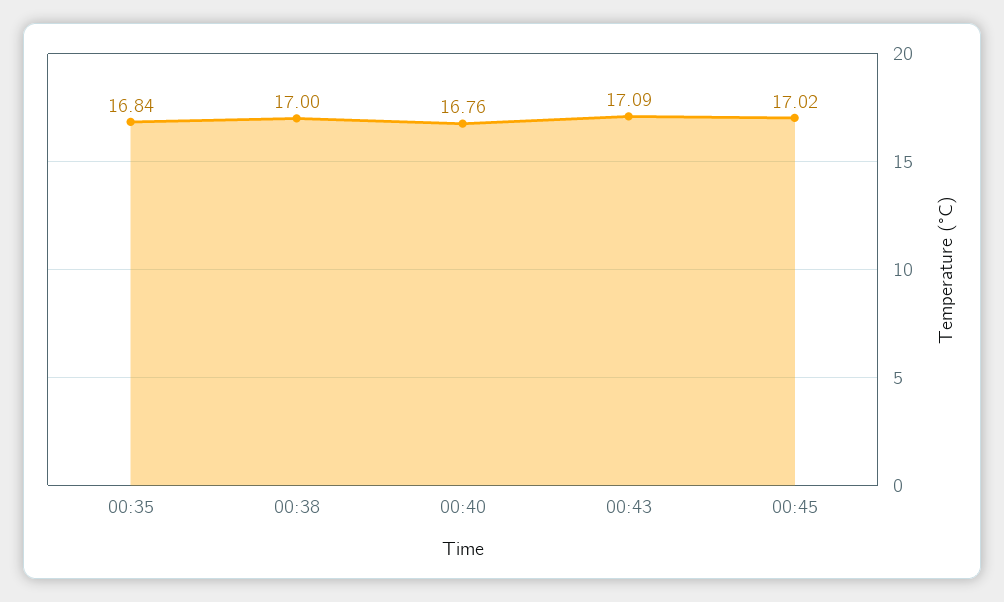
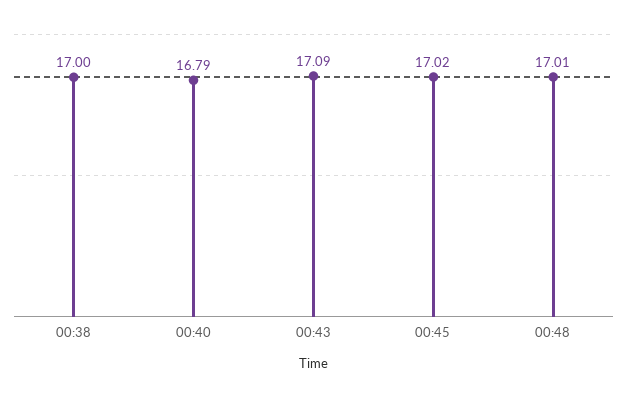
00:35: 16.84 -> none
00:40: 16.76 -> 16.79
00:48: none -> 17.01

